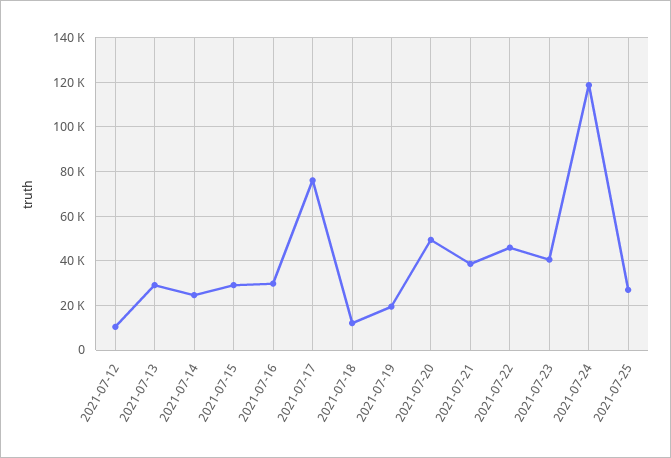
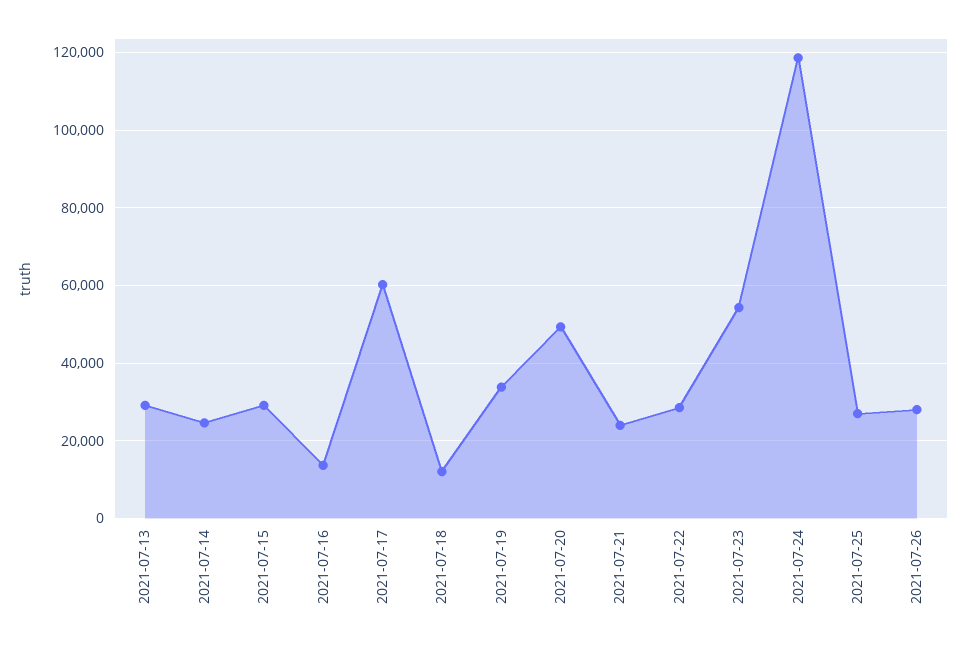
2021-07-12: 10000 -> none
2021-07-16: 30000 -> 14000
2021-07-17: 75000 -> 60000
2021-07-19: 20000 -> 34000
2021-07-21: 40000 -> 24000
2021-07-22: 45000 -> 28000
2021-07-23: 40000 -> 54000
2021-07-26: none -> 28000

